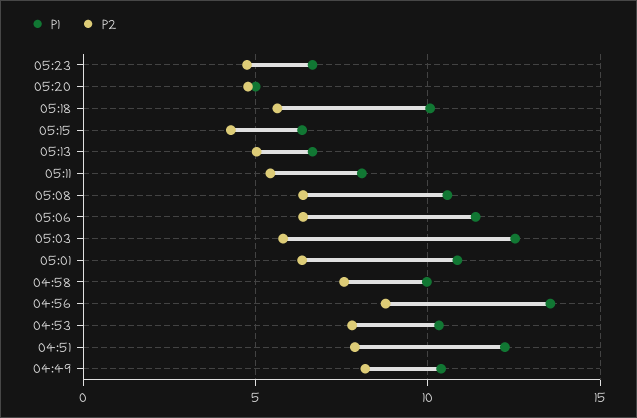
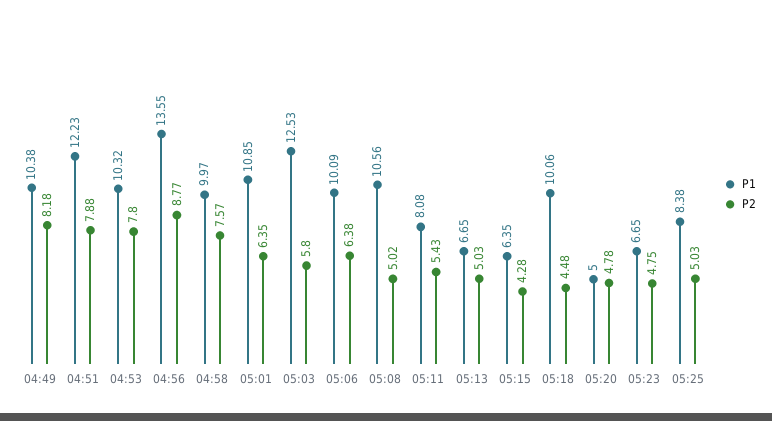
P2, 05:18: 5.5 -> 4.48
P2, 05:08: 6.5 -> 5.02
P1, 05:06: 11.5 -> 10.09
P1, 05:25: none -> 8.38
P2, 05:25: none -> 5.03

